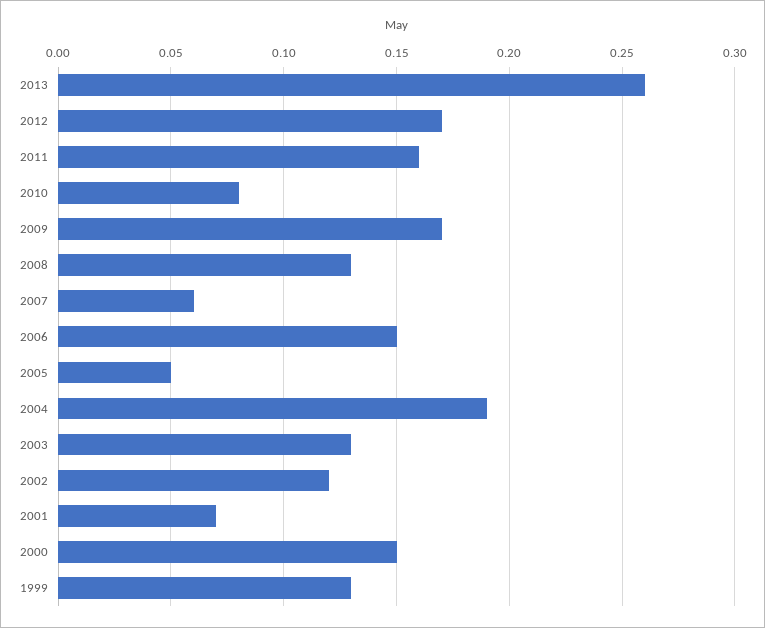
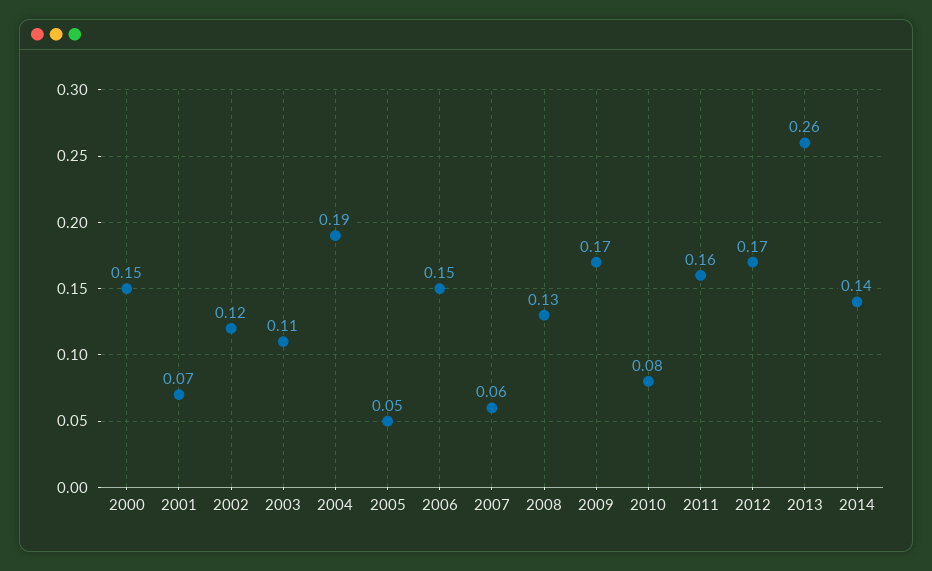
2003: 0.13 -> 0.11
1999: 0.13 -> none
2014: none -> 0.14

